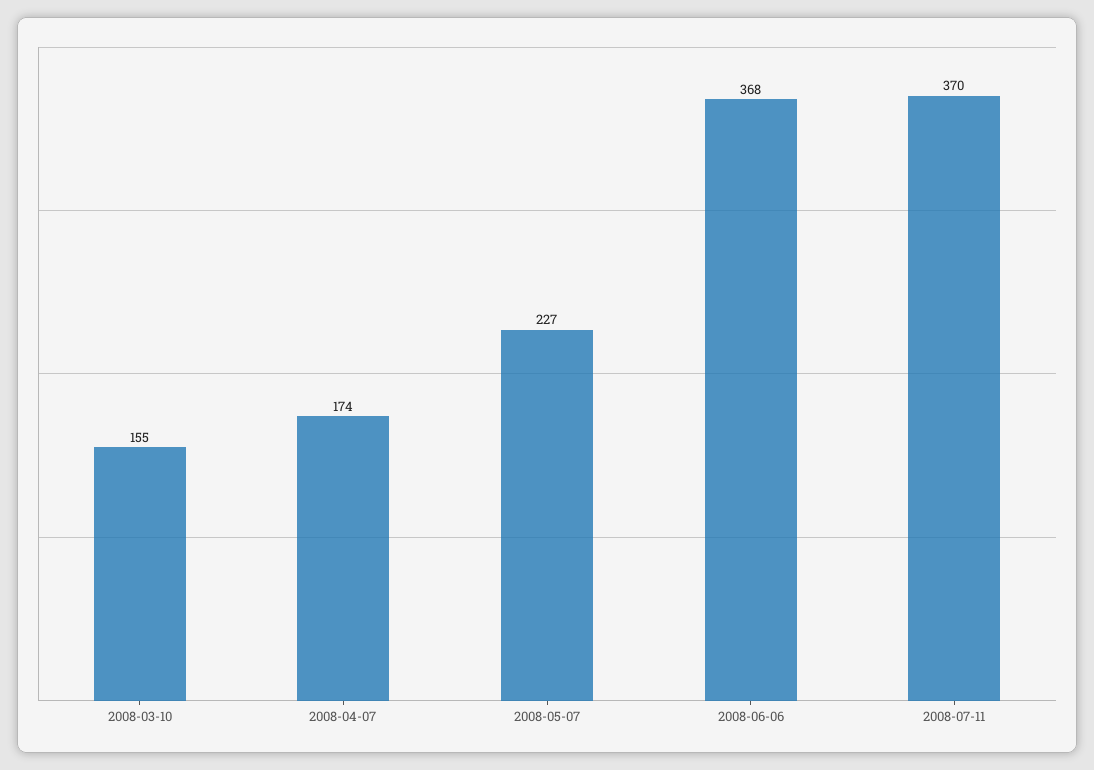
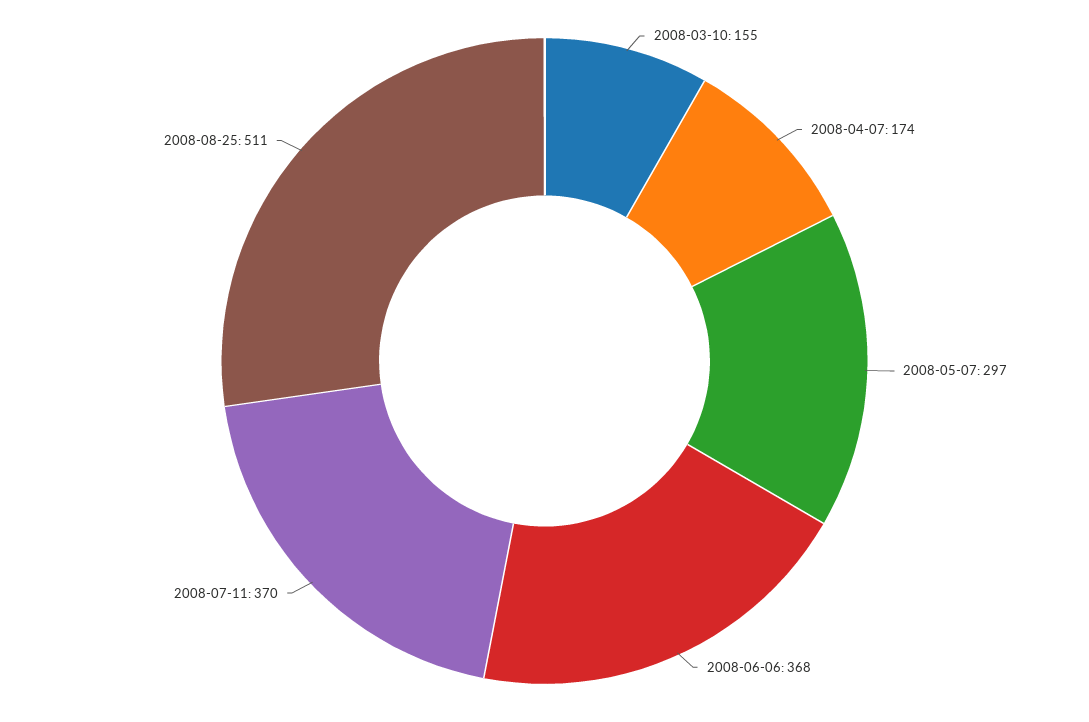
2008-05-07: 227 -> 297
2008-08-25: none -> 511

